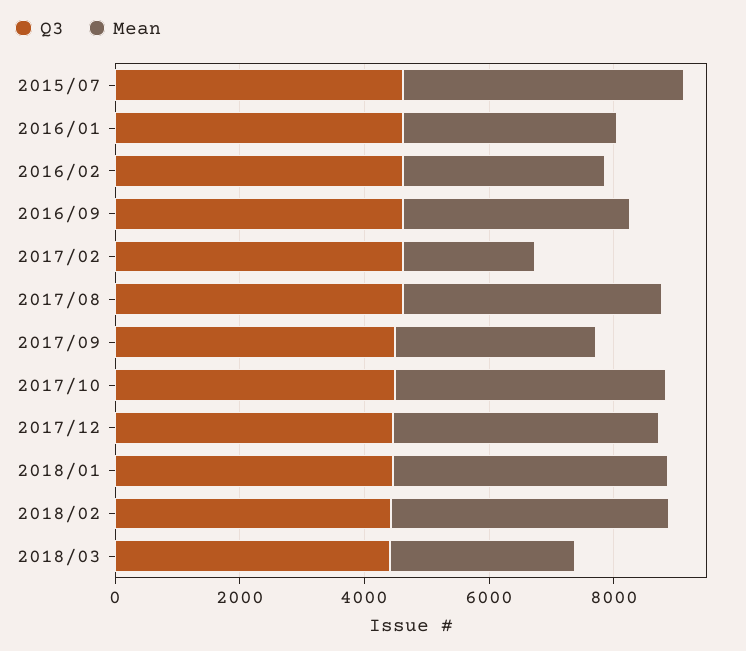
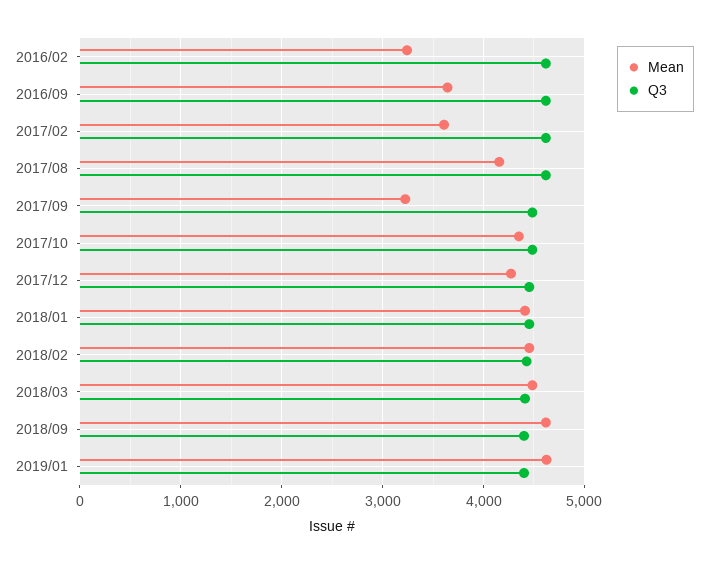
Q3, 2015/07: 4500 -> none
Mean, 2015/07: 4500 -> none
Q3, 2016/01: 4500 -> none
Mean, 2016/01: 3500 -> none
Mean, 2017/02: 2000 -> 3600
Mean, 2018/03: 3000 -> 4500
Mean, 2018/09: none -> 4600
Q3, 2018/09: none -> 4400
Mean, 2019/01: none -> 4600
Q3, 2019/01: none -> 4400

